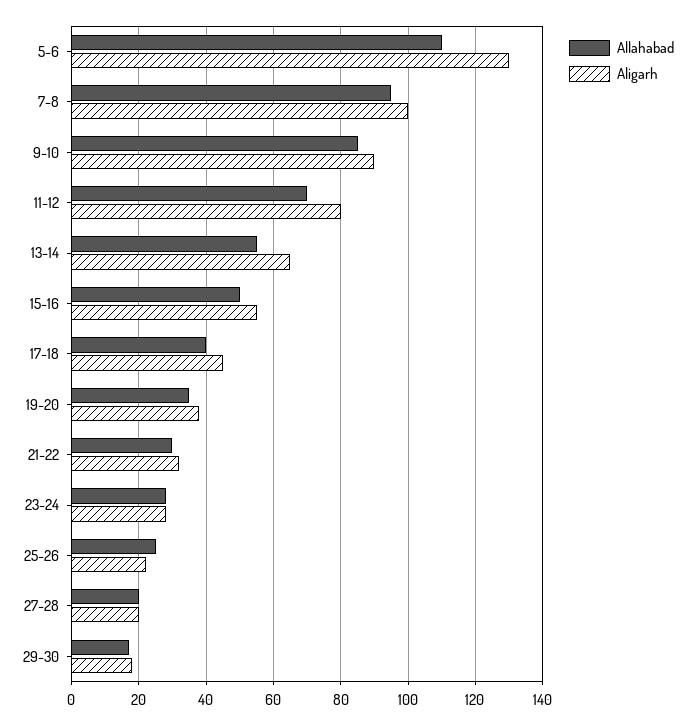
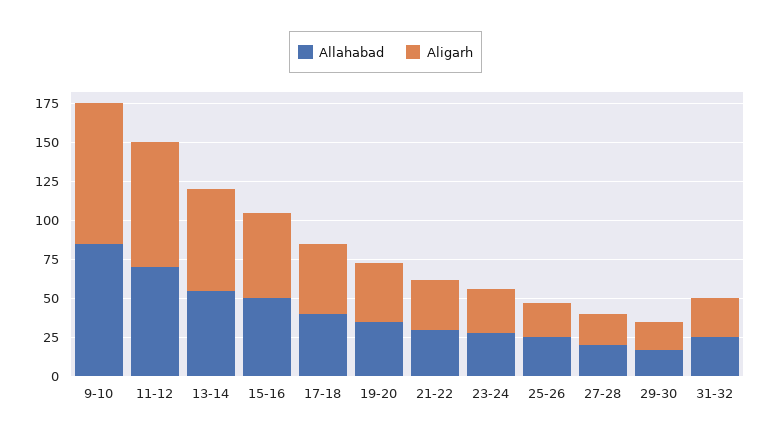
Allahabad, 5-6: 110 -> none
Aligarh, 5-6: 130 -> none
Allahabad, 7-8: 95 -> none
Aligarh, 7-8: 100 -> none
Allahabad, 31-32: none -> 25
Aligarh, 31-32: none -> 25

